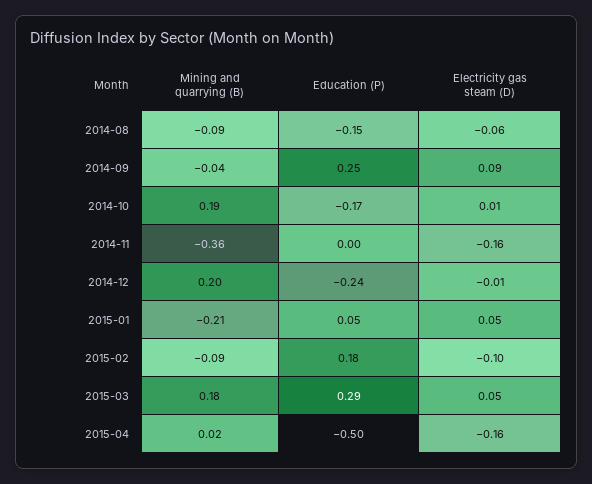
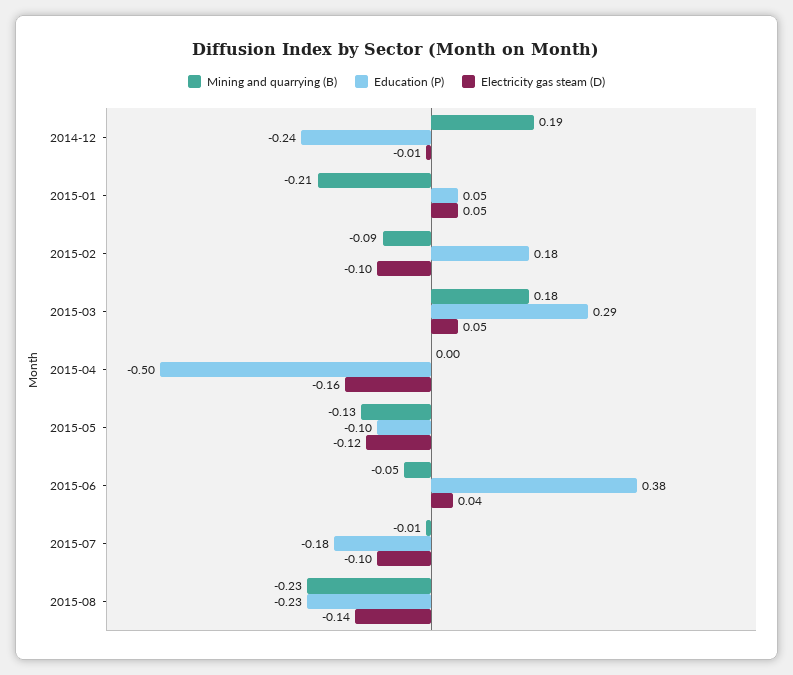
Mining and quarrying (B), 2014-08: -0.09 -> none
Education (P), 2014-08: -0.15 -> none
Electricity gas steam (D), 2014-08: -0.06 -> none
Mining and quarrying (B), 2014-09: -0.04 -> none
Education (P), 2014-09: 0.25 -> none
Electricity gas steam (D), 2014-09: 0.09 -> none
Mining and quarrying (B), 2014-10: 0.19 -> none
Education (P), 2014-10: -0.17 -> none
Electricity gas steam (D), 2014-10: 0.01 -> none
Mining and quarrying (B), 2014-11: -0.36 -> none
Education (P), 2014-11: 0 -> none
Electricity gas steam (D), 2014-11: -0.16 -> none
Mining and quarrying (B), 2014-12: 0.2 -> 0.19
Mining and quarrying (B), 2015-04: 0.02 -> 0
Mining and quarrying (B), 2015-05: none -> -0.13
Education (P), 2015-05: none -> -0.1
Electricity gas steam (D), 2015-05: none -> -0.12
Mining and quarrying (B), 2015-06: none -> -0.05
Education (P), 2015-06: none -> 0.38
Electricity gas steam (D), 2015-06: none -> 0.04
Mining and quarrying (B), 2015-07: none -> -0.01
Education (P), 2015-07: none -> -0.18
Electricity gas steam (D), 2015-07: none -> -0.1
Mining and quarrying (B), 2015-08: none -> -0.23
Education (P), 2015-08: none -> -0.23
Electricity gas steam (D), 2015-08: none -> -0.14

